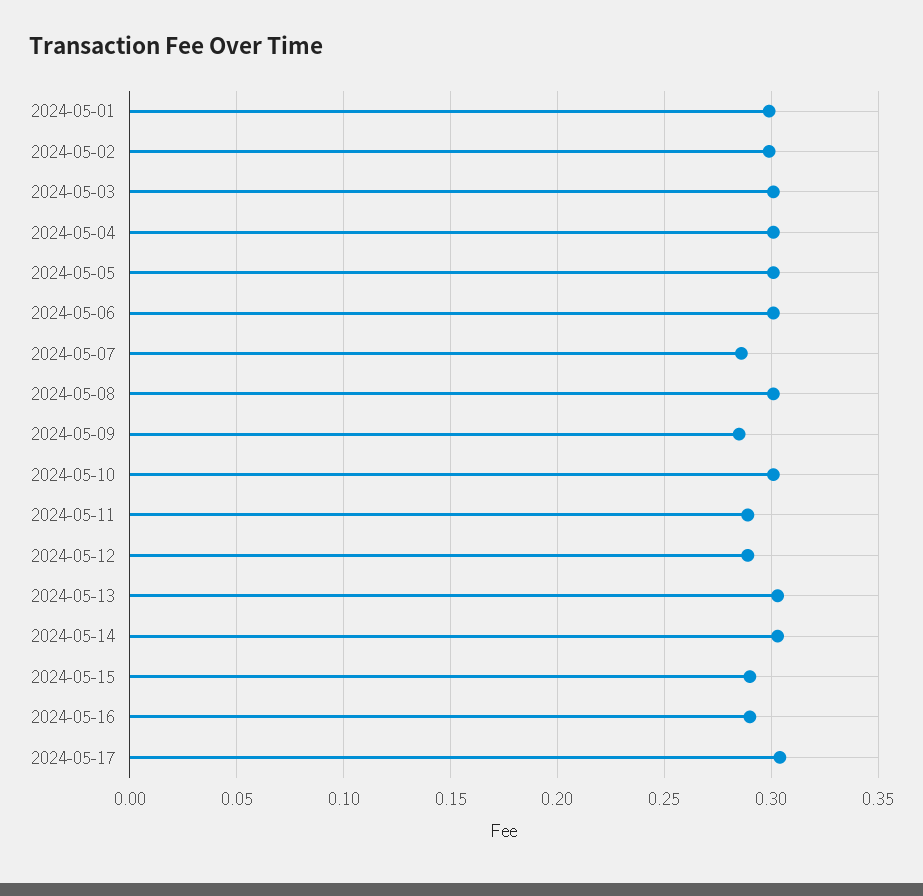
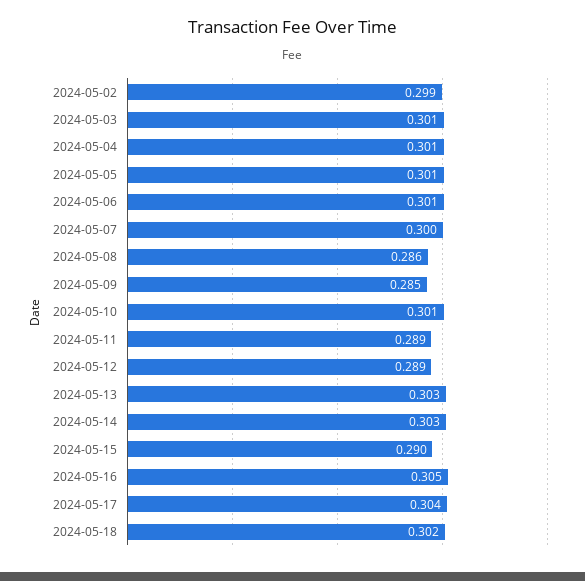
2024-05-01: 0.3 -> none
2024-05-07: 0.285 -> 0.3
2024-05-08: 0.3 -> 0.286
2024-05-16: 0.29 -> 0.305
2024-05-18: none -> 0.302

